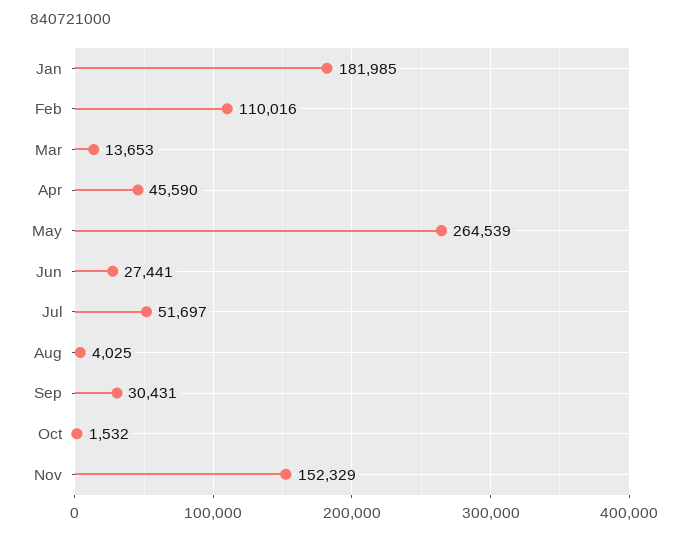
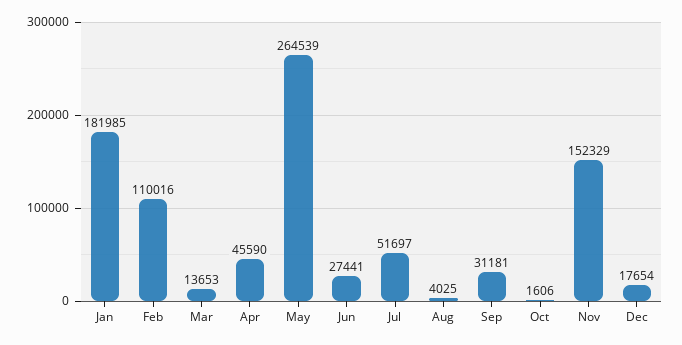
Sep: 30431 -> 31181
Oct: 1532 -> 1606
Dec: none -> 17654

